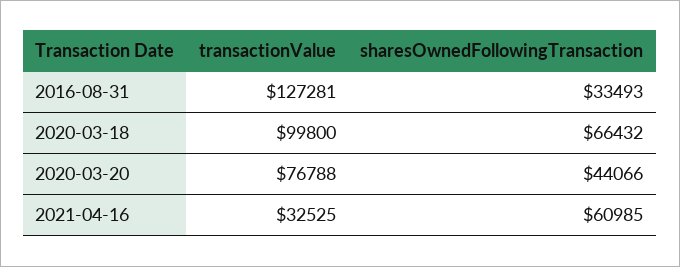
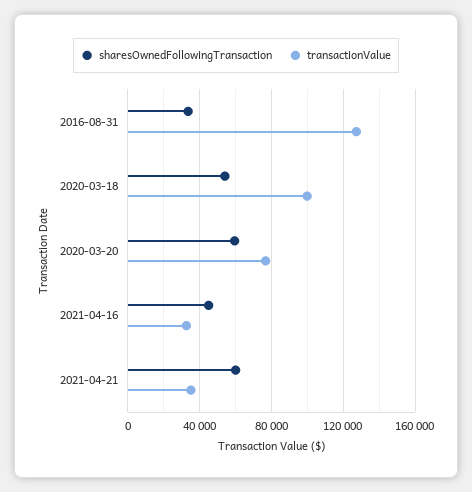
sharesOwnedFollowingTransaction, 2020-03-18: 66432 -> 55000
sharesOwnedFollowingTransaction, 2020-03-20: 44066 -> 60000
sharesOwnedFollowingTransaction, 2021-04-16: 60985 -> 45000
sharesOwnedFollowingTransaction, 2021-04-21: none -> 60000
transactionValue, 2021-04-21: none -> 35000

